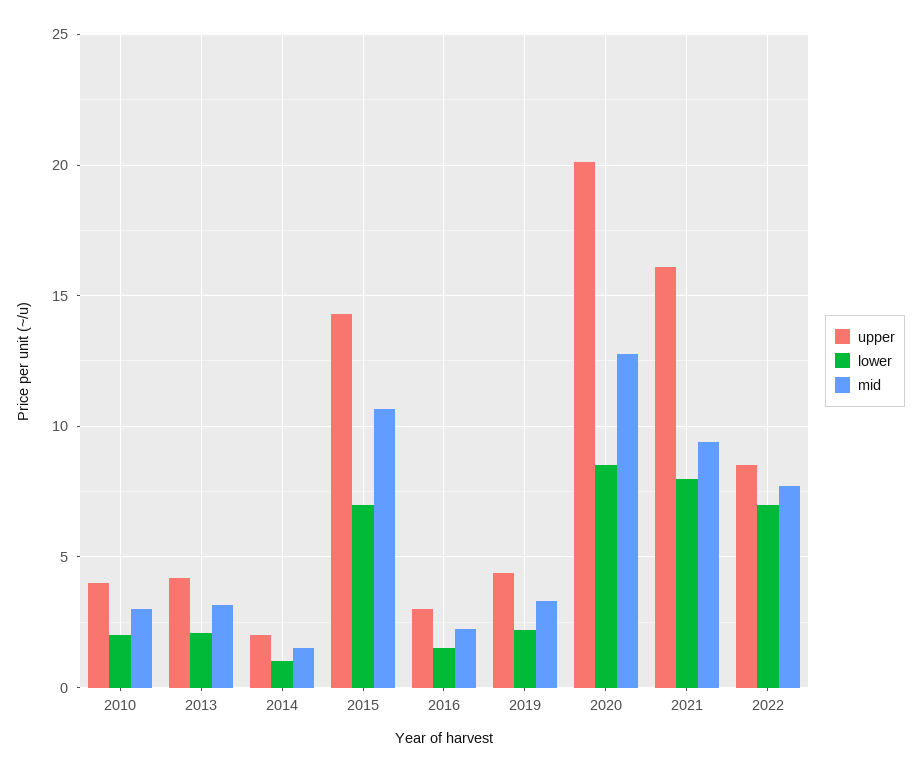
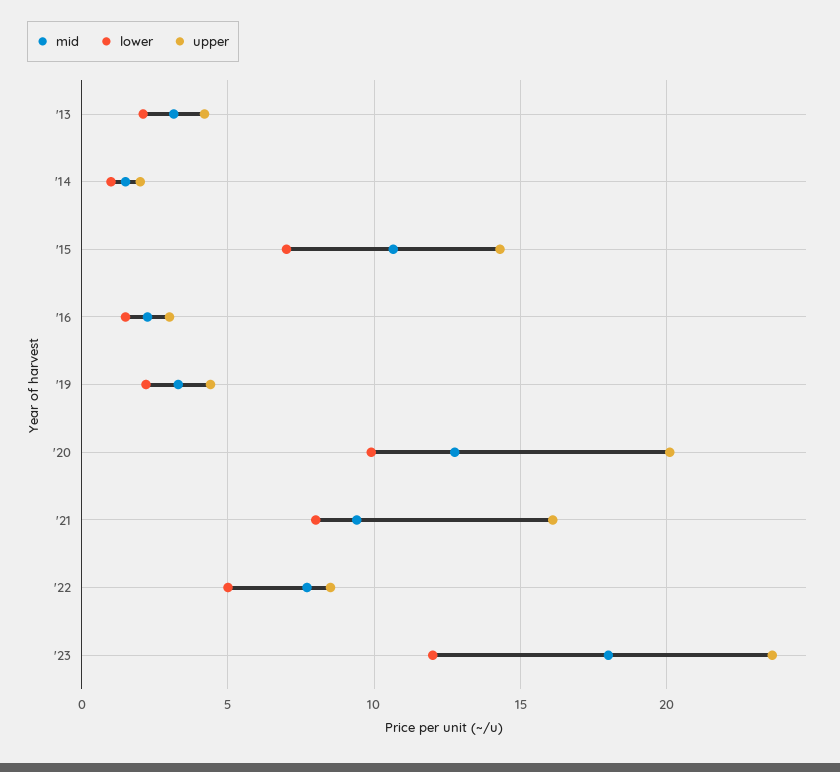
upper, 2010: 4 -> none
lower, 2010: 2 -> none
mid, 2010: 3 -> none
lower, 2020: 8.5 -> 10
lower, 2022: 7 -> 5
mid, '23: none -> 18
lower, '23: none -> 12
upper, '23: none -> 23.5

